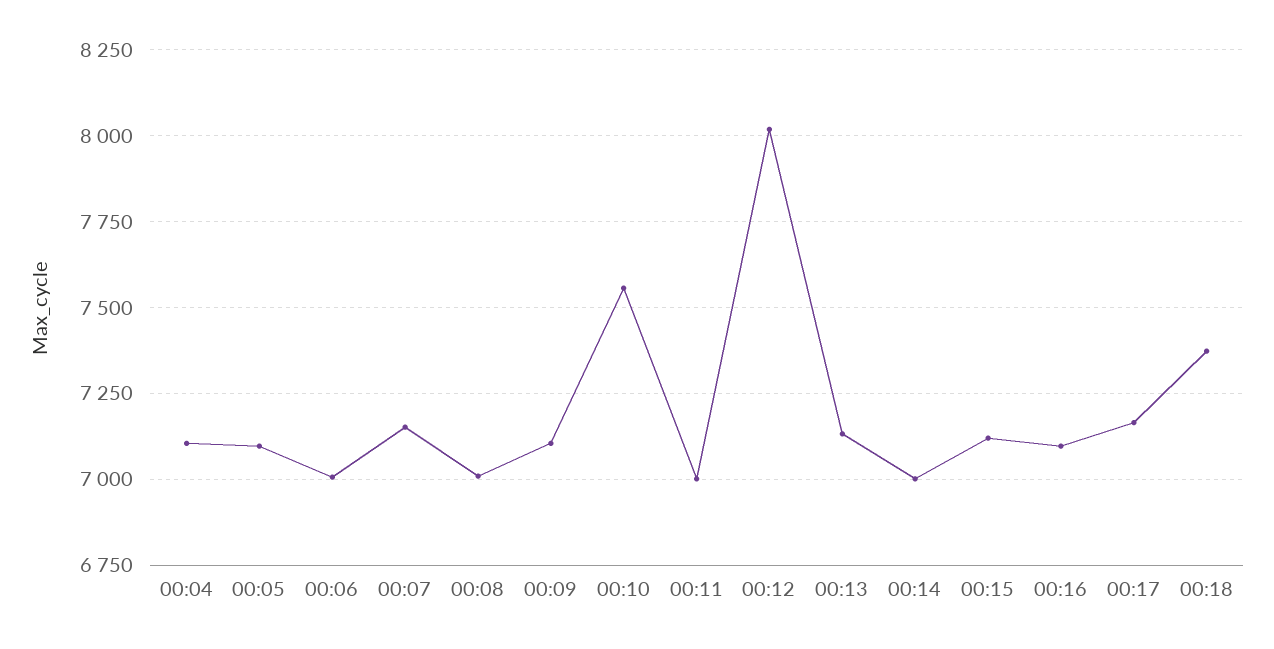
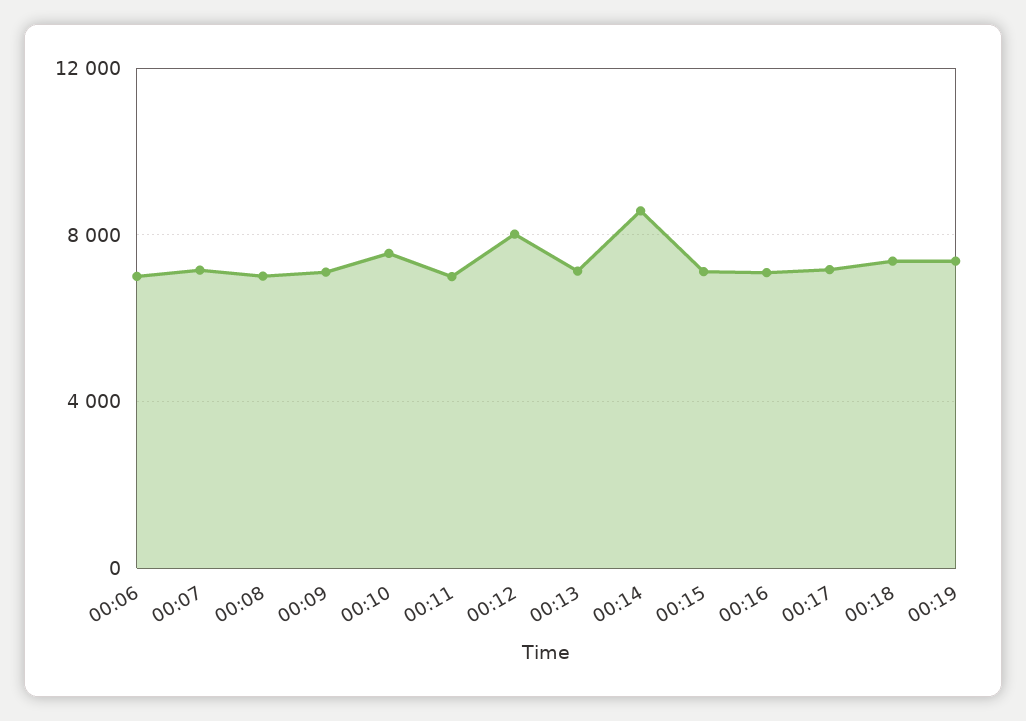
00:04: 7100 -> none
00:05: 7100 -> none
00:14: 7000 -> 8500
00:19: none -> 7500

